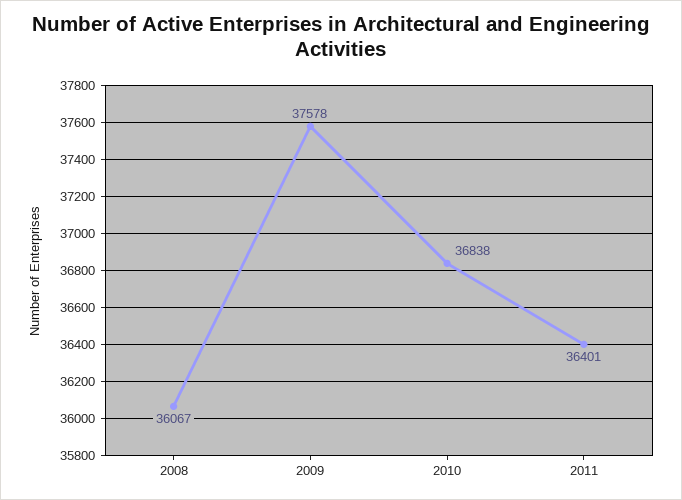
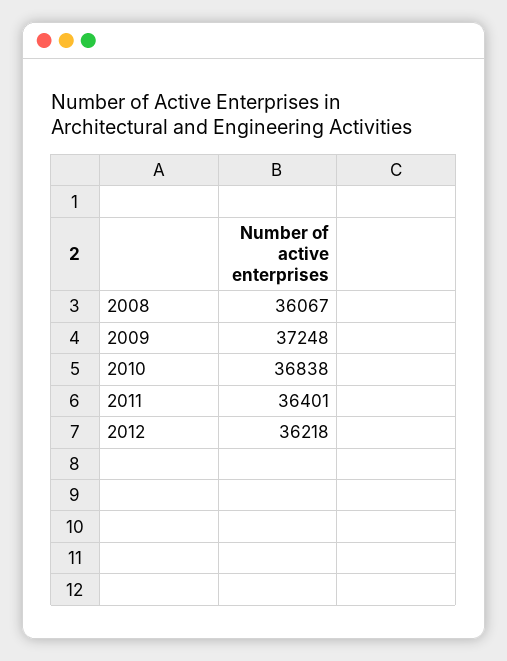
2009: 37578 -> 37248
2012: none -> 36218

